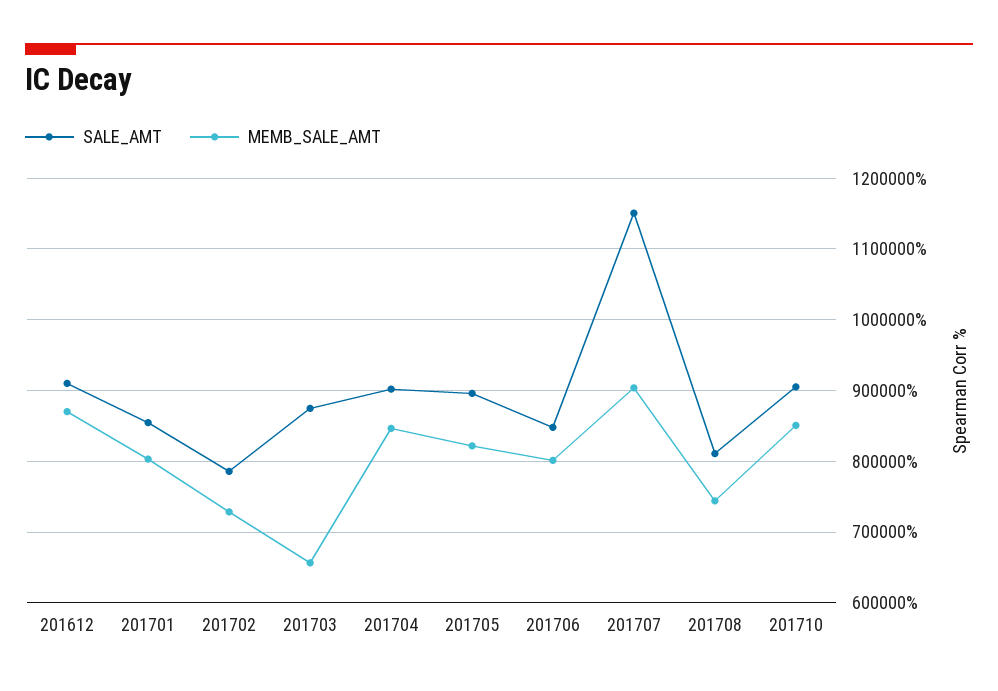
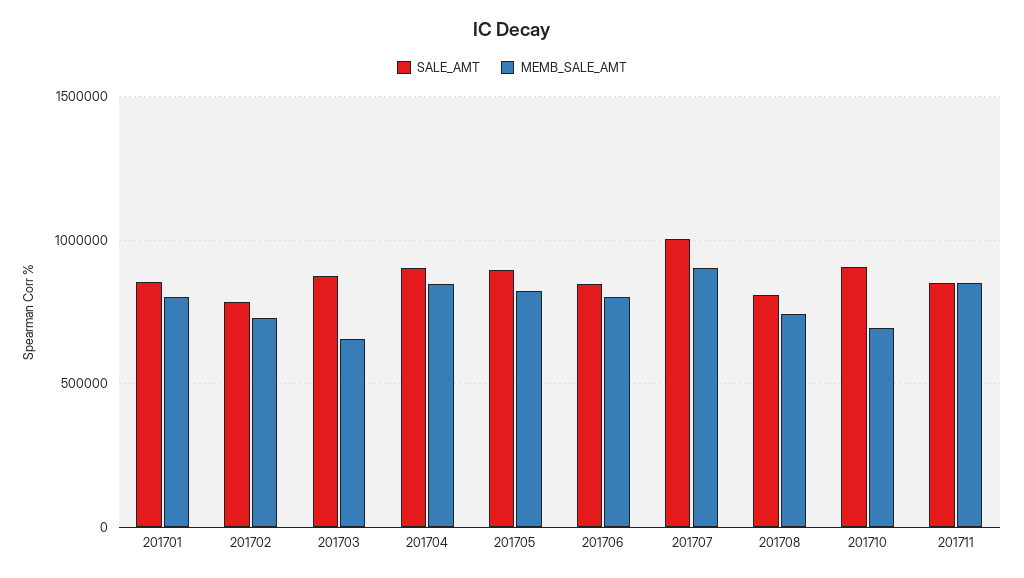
SALE_AMT, 201612: 910000 -> none
MEMB_SALE_AMT, 201612: 870000 -> none
SALE_AMT, 201707: 1150000 -> 1000000
MEMB_SALE_AMT, 201710: 850000 -> 700000
SALE_AMT, 201711: none -> 850000
MEMB_SALE_AMT, 201711: none -> 850000

